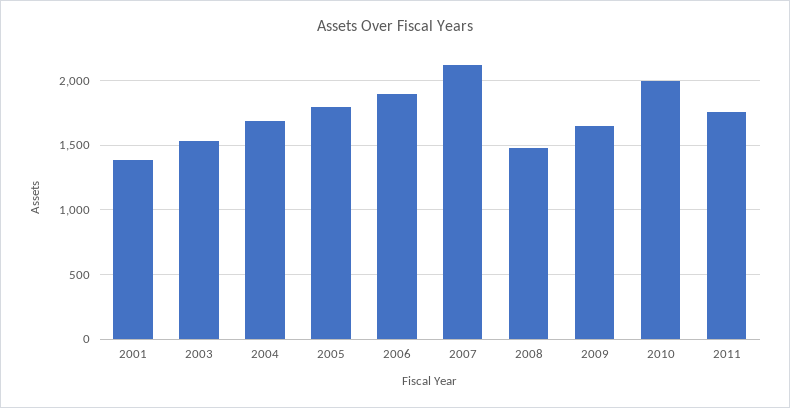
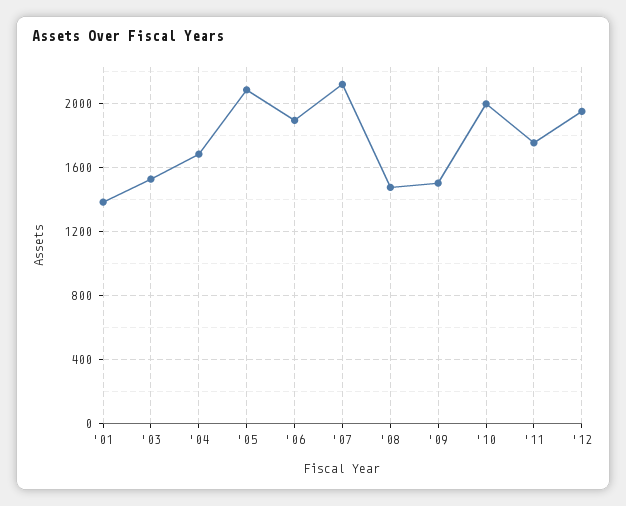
2005: 1800 -> 2100
2009: 1650 -> 1500
'12: none -> 1950

